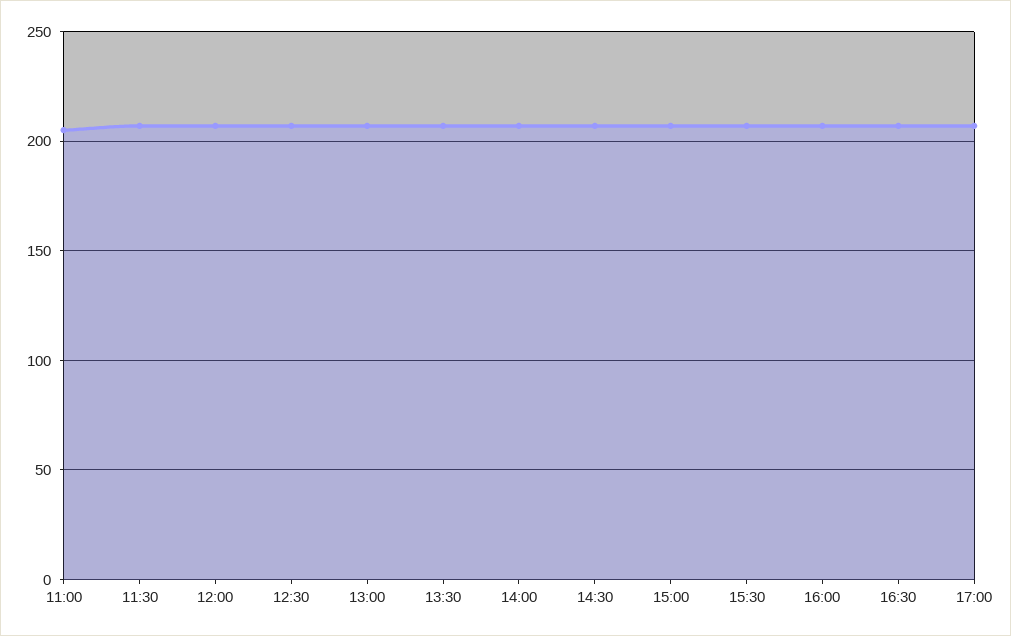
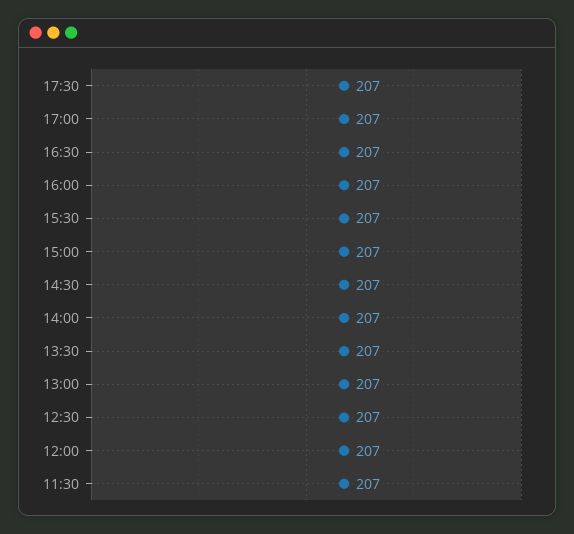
11:00: 205 -> none
17:30: none -> 207

